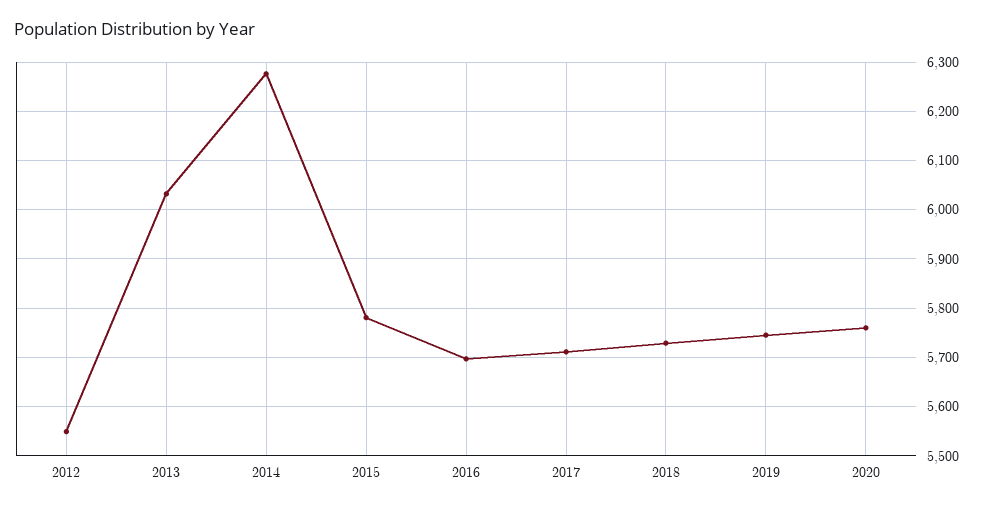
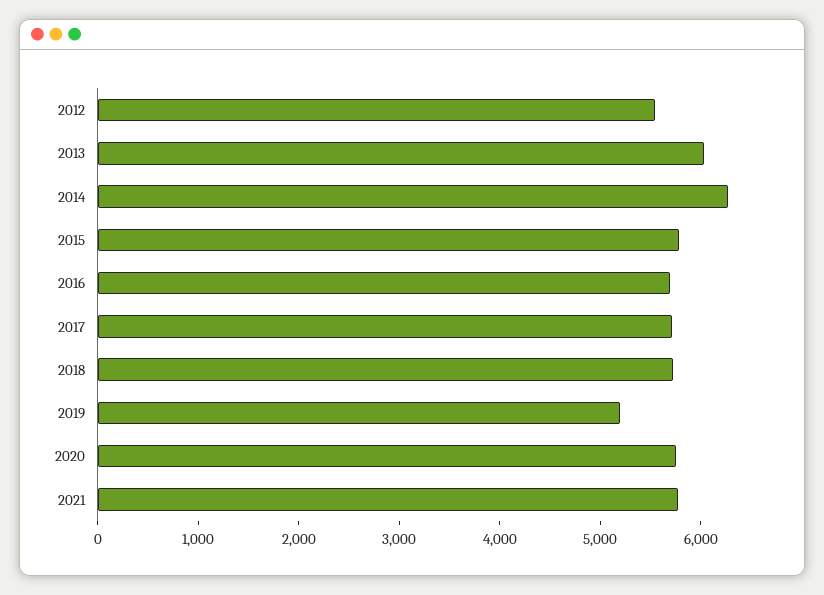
2019: 5740 -> 5200
2021: none -> 5800

